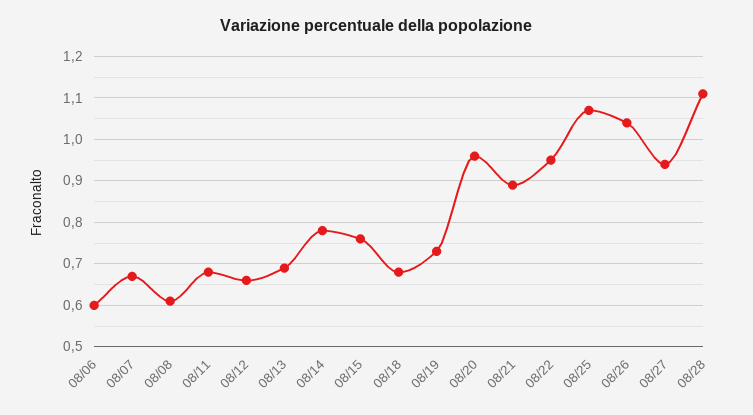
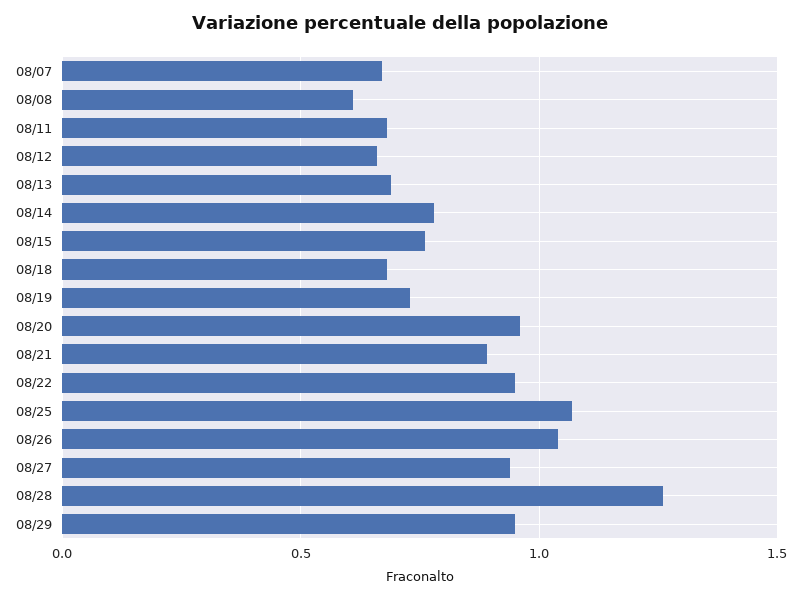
08/06: 0.6 -> none
08/28: 1.1 -> 1.25
08/29: none -> 0.95

